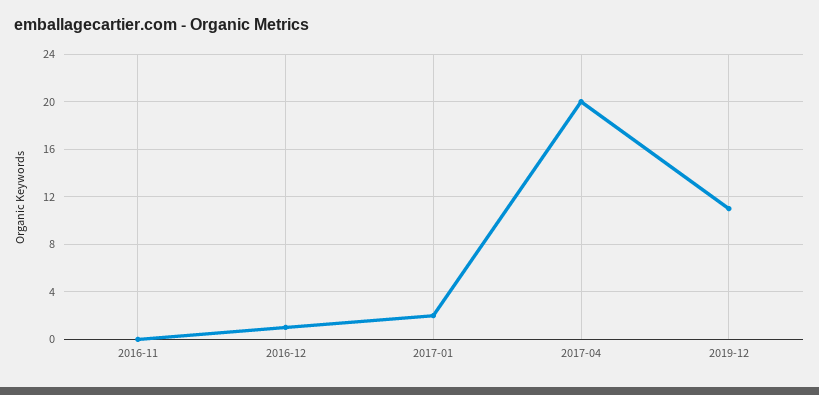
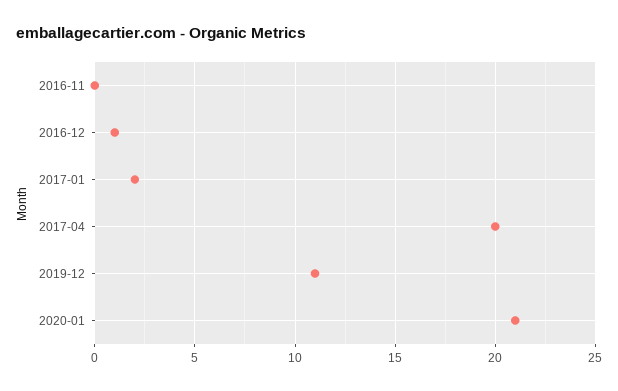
2020-01: none -> 21

